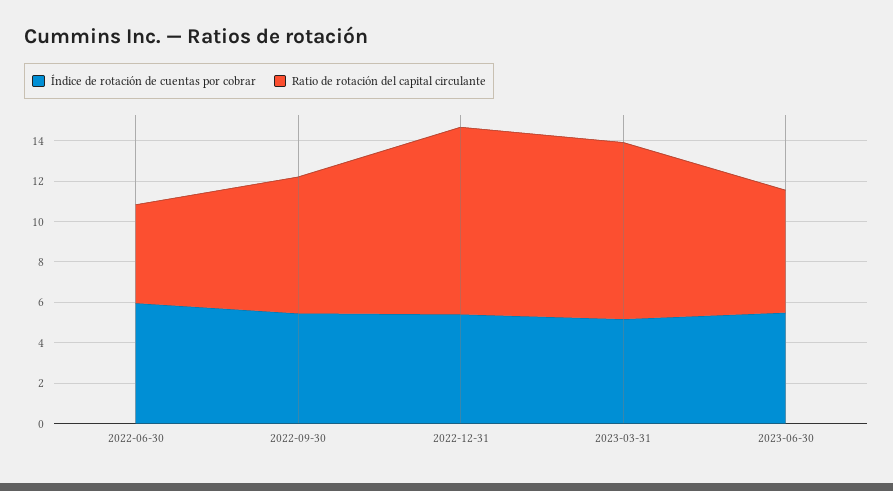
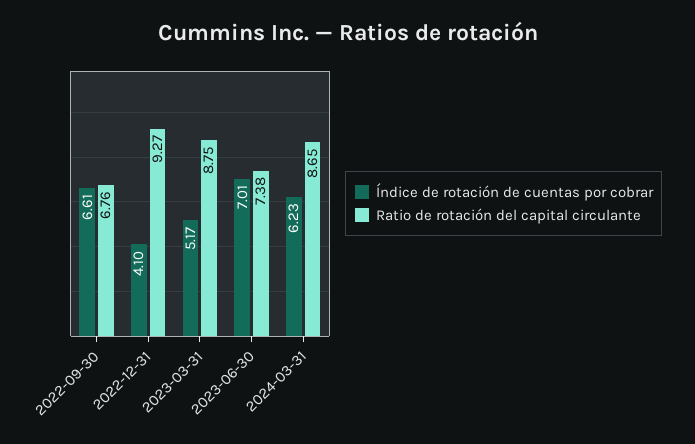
Índice de rotación de cuentas por cobrar, 2022-06-30: 6 -> none
Ratio de rotación del capital circulante, 2022-06-30: 5 -> none
Índice de rotación de cuentas por cobrar, 2022-09-30: 5.5 -> 6.61
Índice de rotación de cuentas por cobrar, 2022-12-31: 5.5 -> 4.1
Índice de rotación de cuentas por cobrar, 2023-06-30: 5.5 -> 7.01
Ratio de rotación del capital circulante, 2023-06-30: 6 -> 7.38
Índice de rotación de cuentas por cobrar, 2024-03-31: none -> 6.23
Ratio de rotación del capital circulante, 2024-03-31: none -> 8.65

